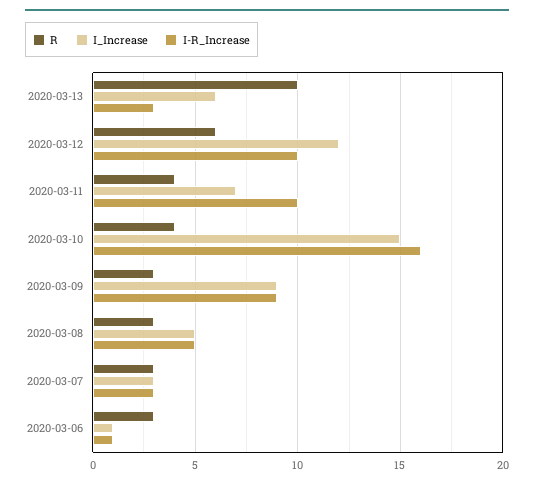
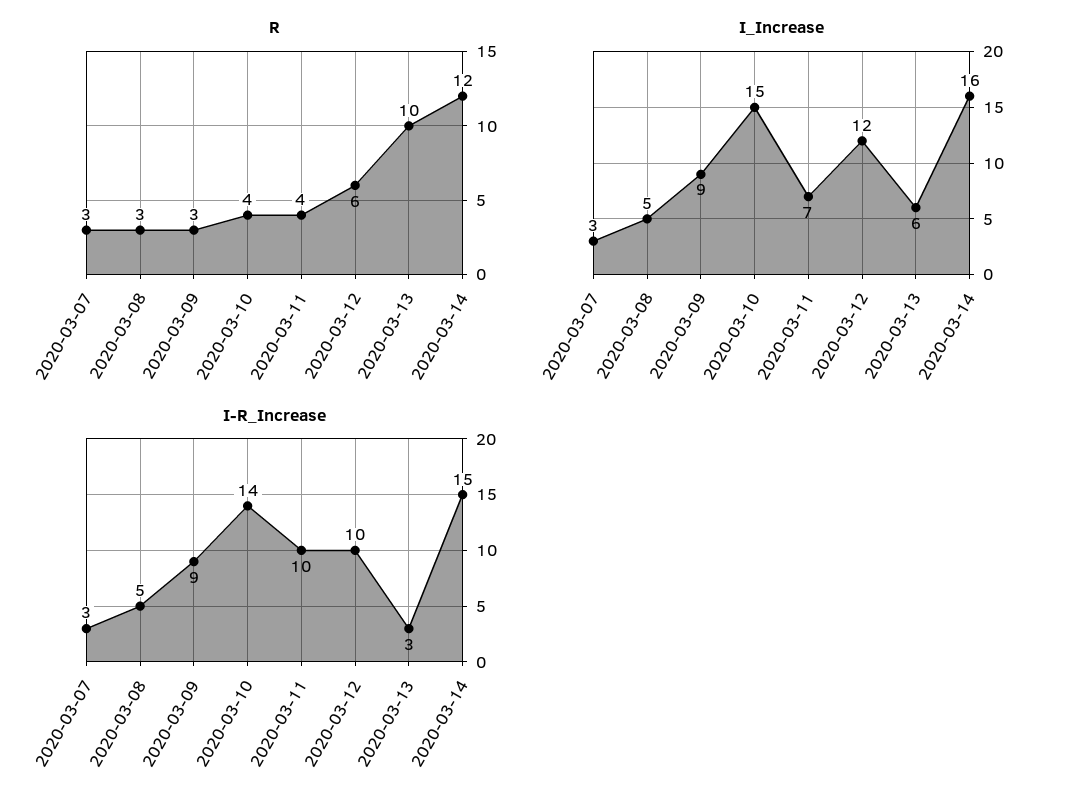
I-R_Increase, 2020-03-10: 16 -> 14
R, 2020-03-06: 3 -> none
I_Increase, 2020-03-06: 1 -> none
I-R_Increase, 2020-03-06: 1 -> none
R, 2020-03-14: none -> 12
I_Increase, 2020-03-14: none -> 16
I-R_Increase, 2020-03-14: none -> 15

